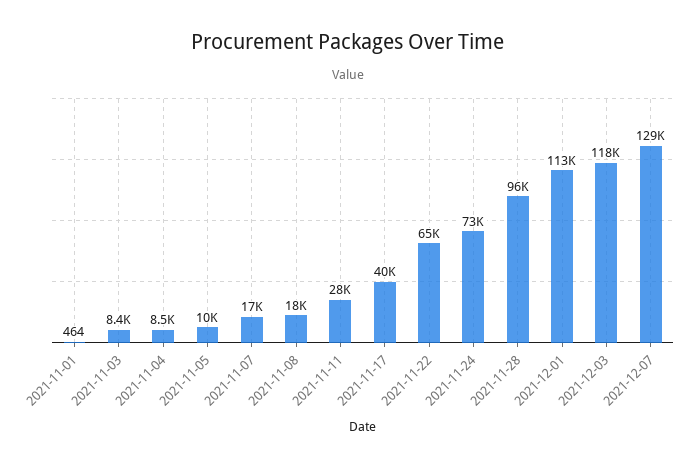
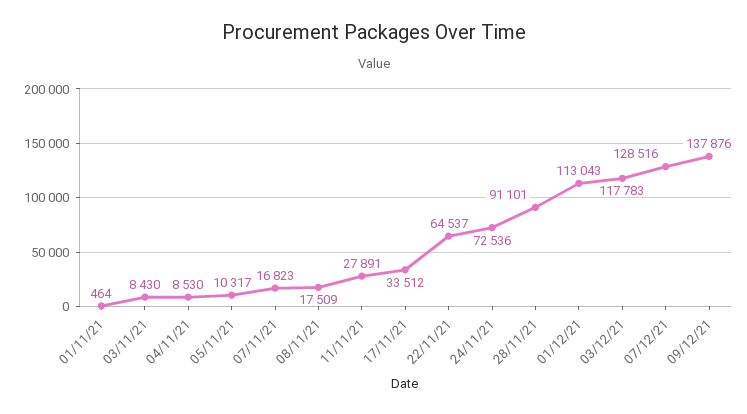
2021-11-17: 40000 -> 33512
2021-11-28: 96000 -> 91101
09/12/21: none -> 137876

